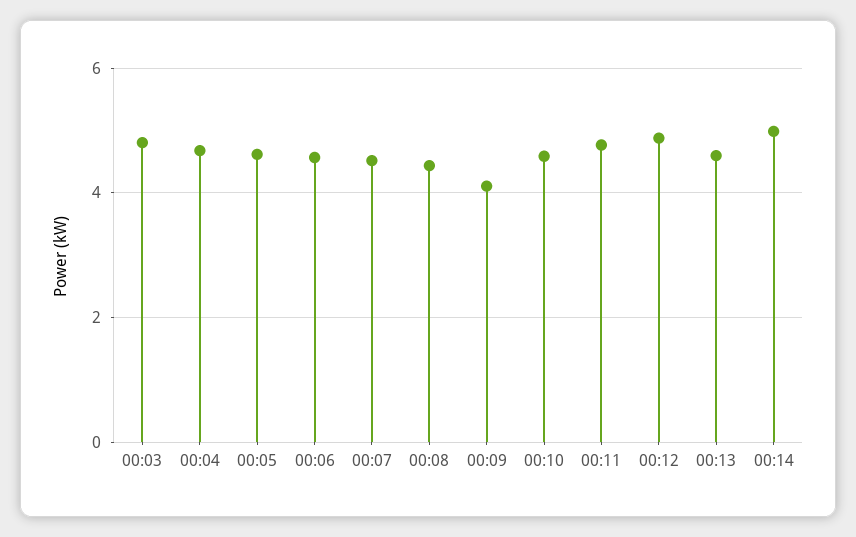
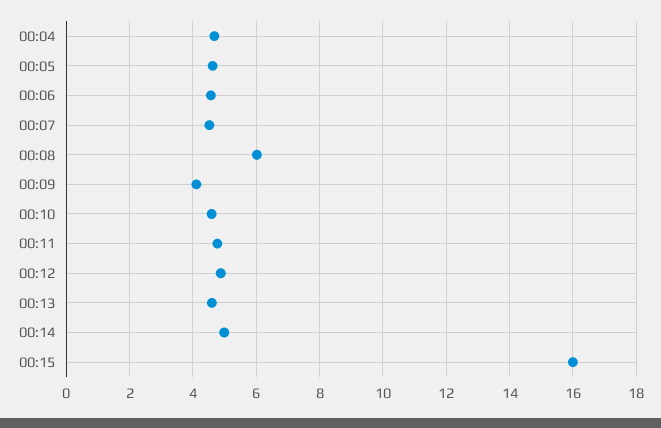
00:03: 4.8 -> none
00:08: 4.4 -> 6
00:15: none -> 16

